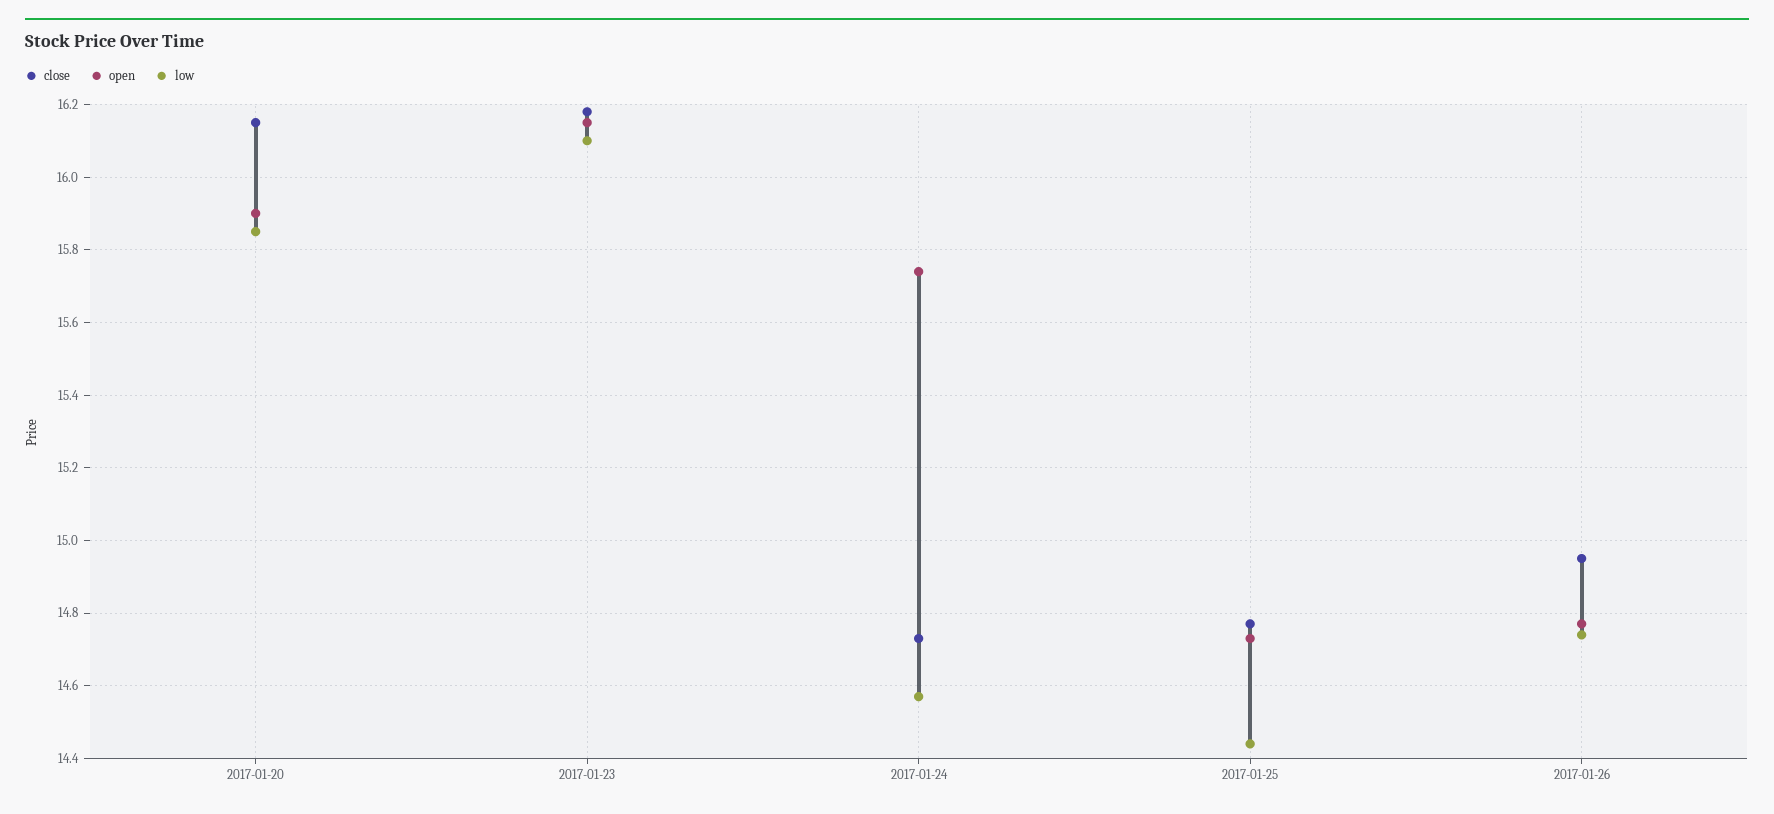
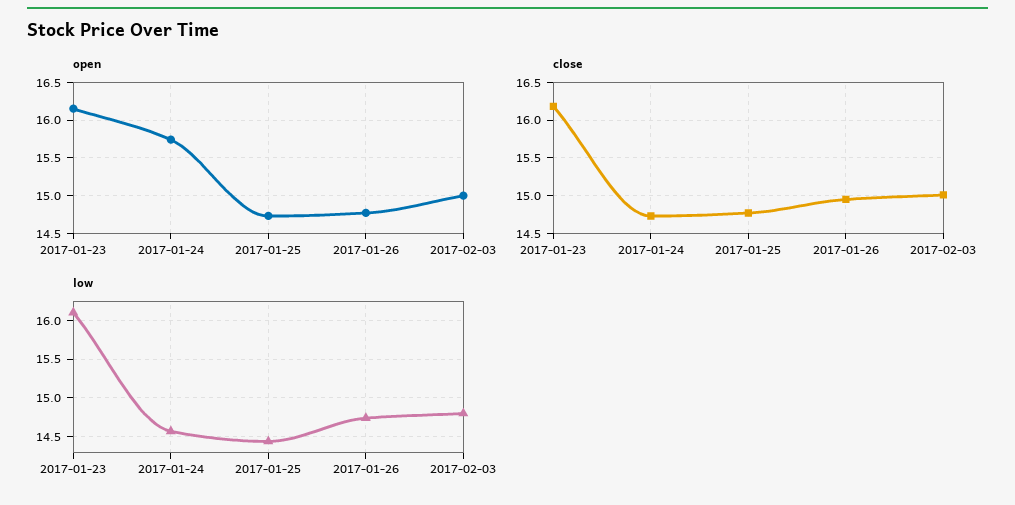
close, 2017-01-20: 16.15 -> none
open, 2017-01-20: 15.9 -> none
low, 2017-01-20: 15.85 -> none
open, 2017-02-03: none -> 15
close, 2017-02-03: none -> 15
low, 2017-02-03: none -> 14.8

